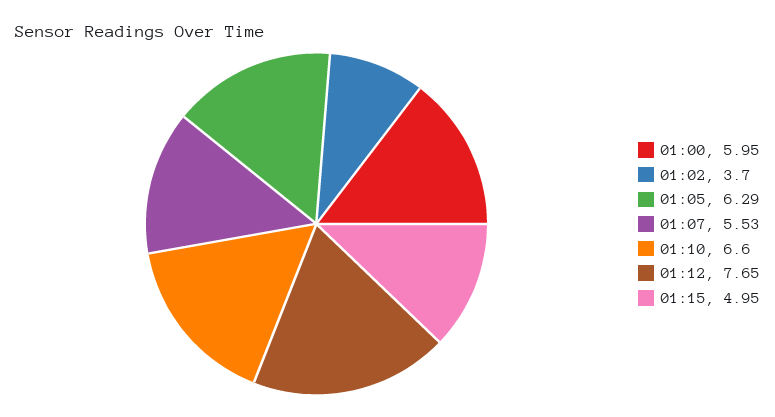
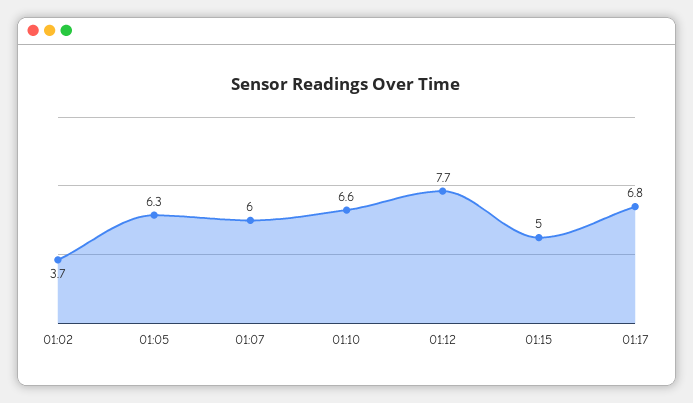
01:00: 5.95 -> none
01:07: 5.53 -> 6
01:17: none -> 6.8

